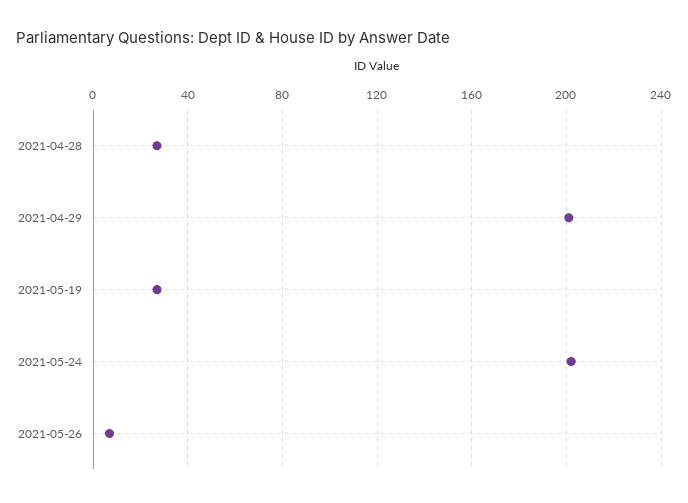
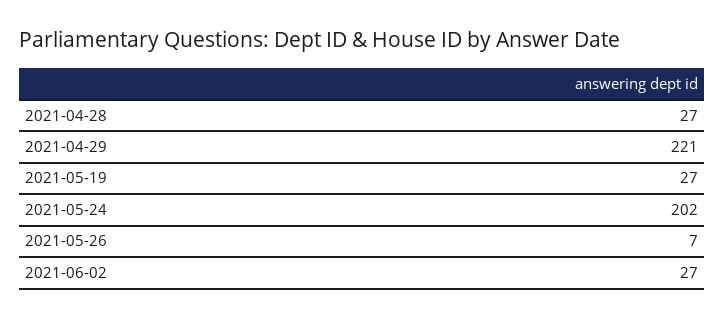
2021-04-29: 200 -> 221
2021-06-02: none -> 27

